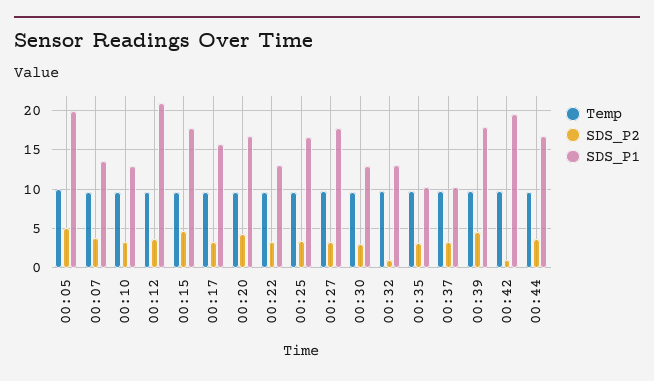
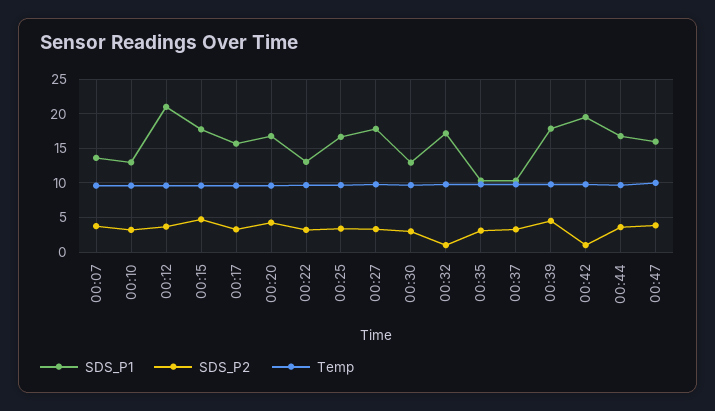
Temp, 00:05: 10 -> none
SDS_P2, 00:05: 5 -> none
SDS_P1, 00:05: 20 -> none
SDS_P1, 00:32: 13 -> 17
SDS_P1, 00:47: none -> 16
SDS_P2, 00:47: none -> 4
Temp, 00:47: none -> 10

